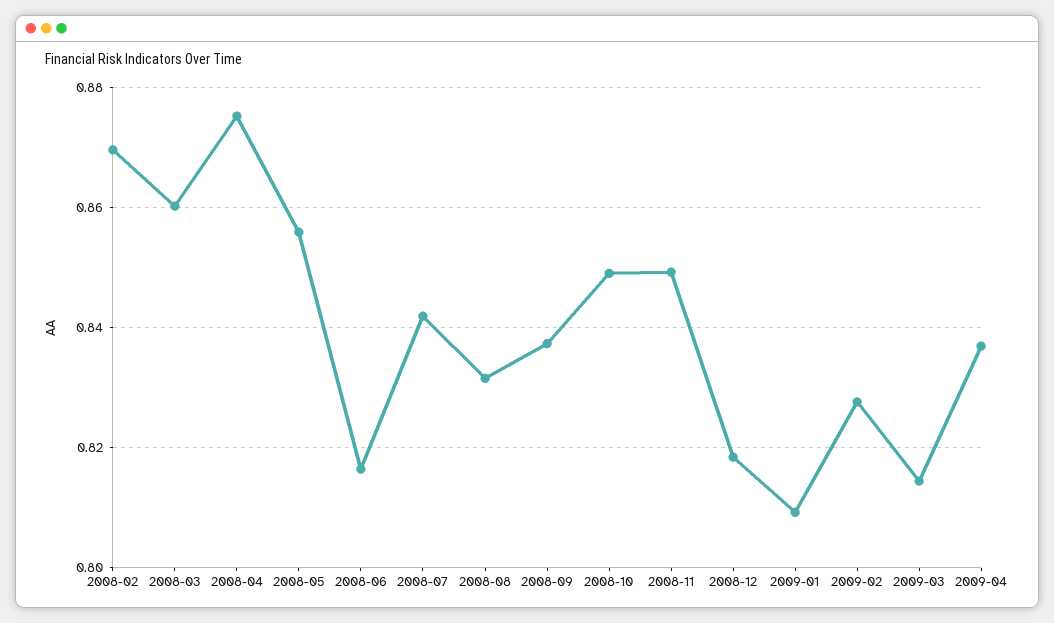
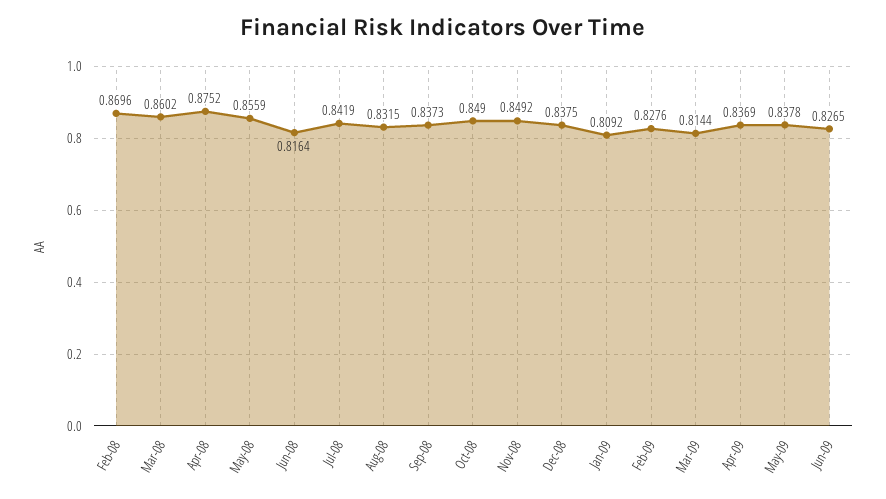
2008-12: 0.818 -> 0.8375
May-09: none -> 0.8378
Jun-09: none -> 0.8265

